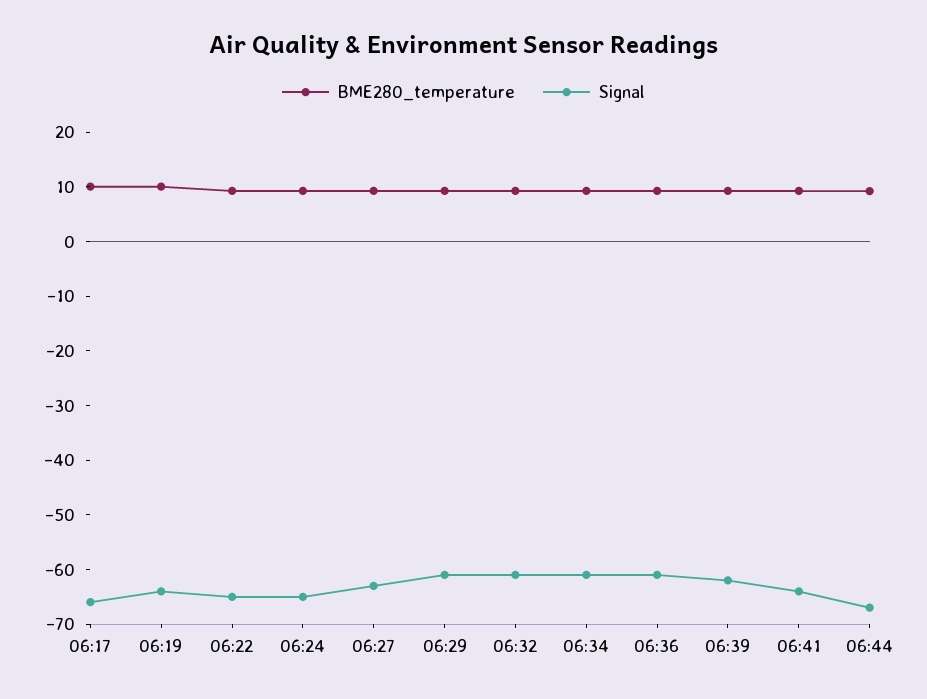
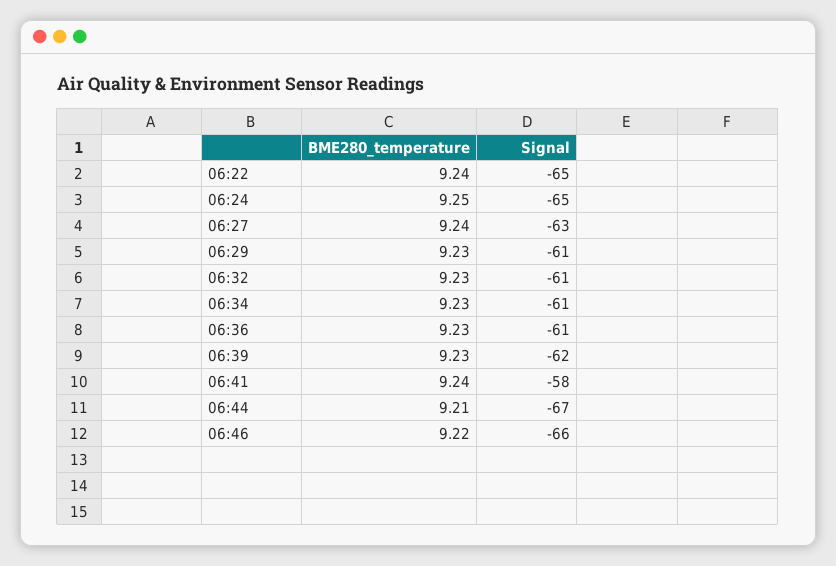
BME280_temperature, 06:17: 10 -> none
Signal, 06:17: -66 -> none
BME280_temperature, 06:19: 10 -> none
Signal, 06:19: -64 -> none
Signal, 06:41: -64 -> -58
BME280_temperature, 06:46: none -> 9.22
Signal, 06:46: none -> -66

